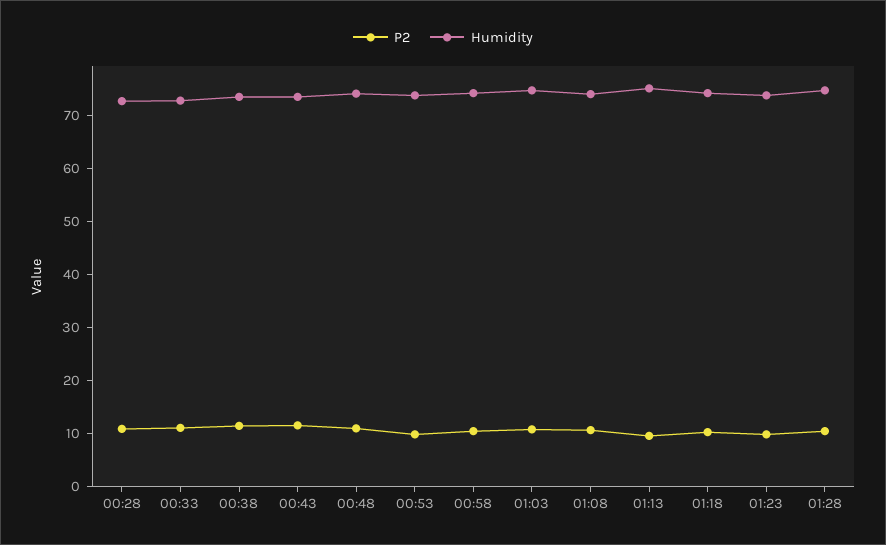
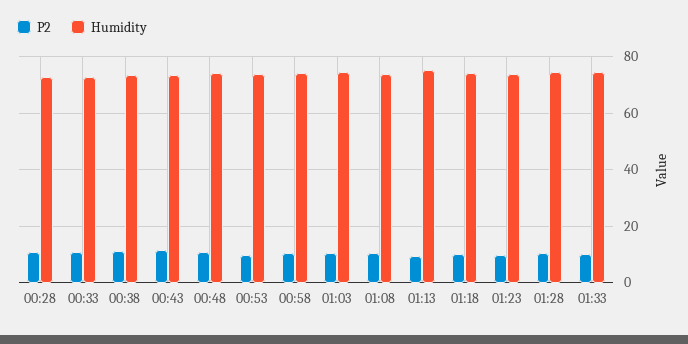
P2, 01:33: none -> 10
Humidity, 01:33: none -> 75

